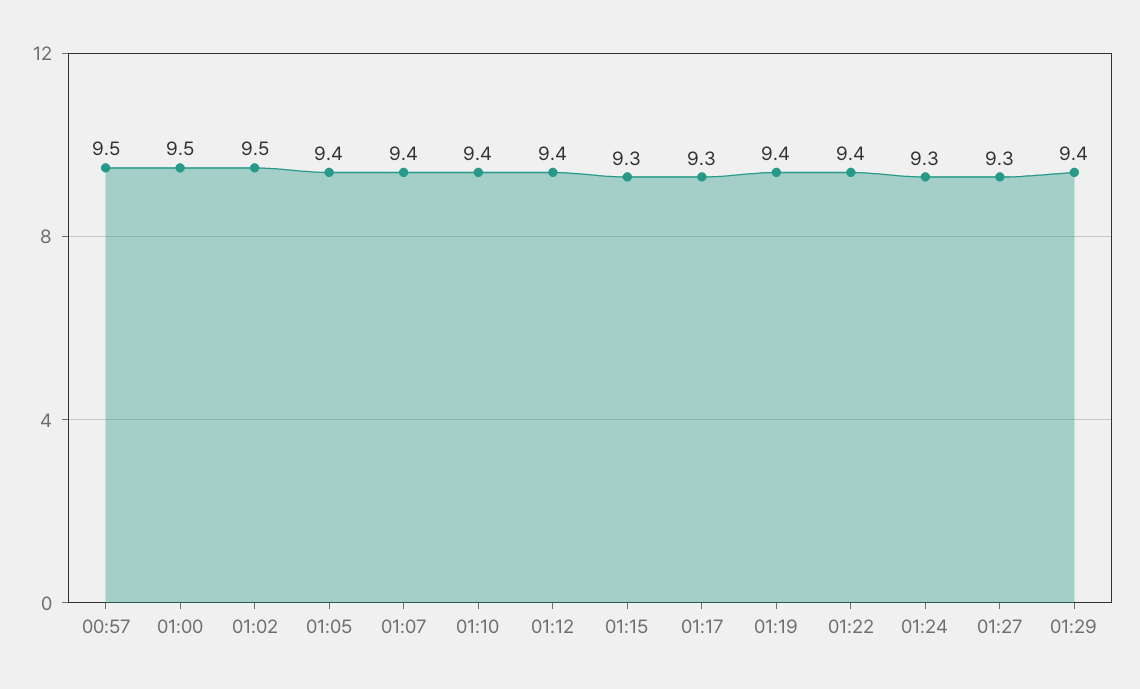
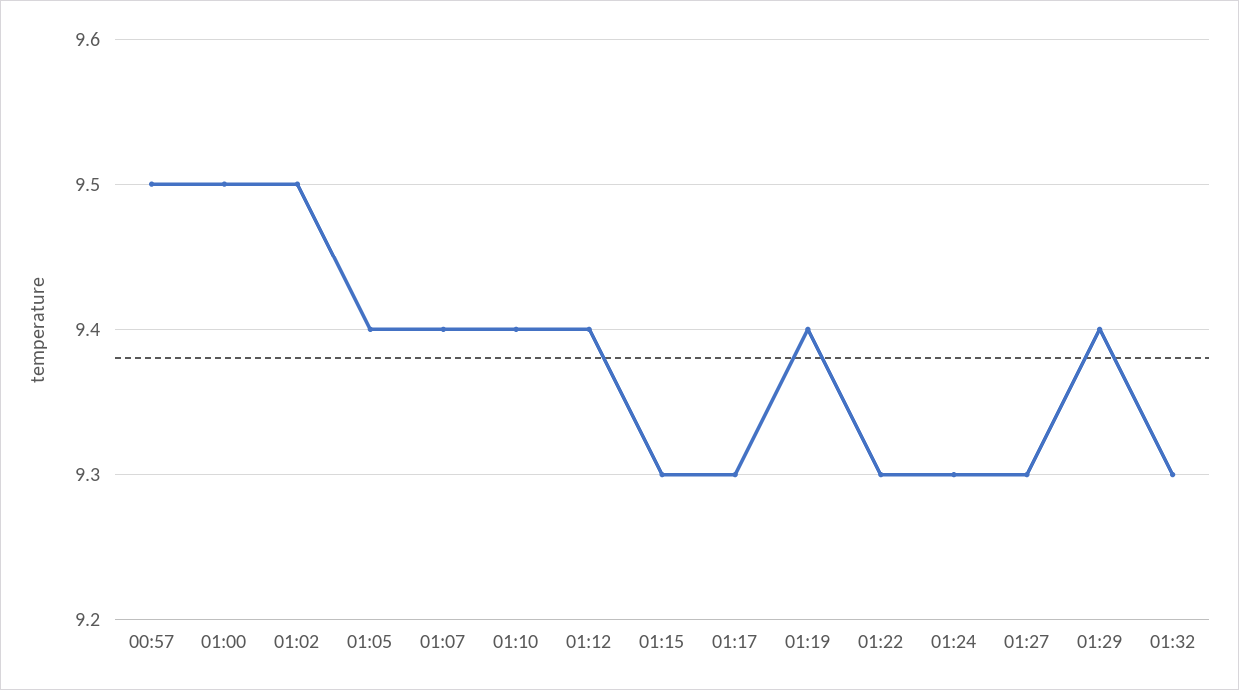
01:22: 9.4 -> 9.3
01:32: none -> 9.3

